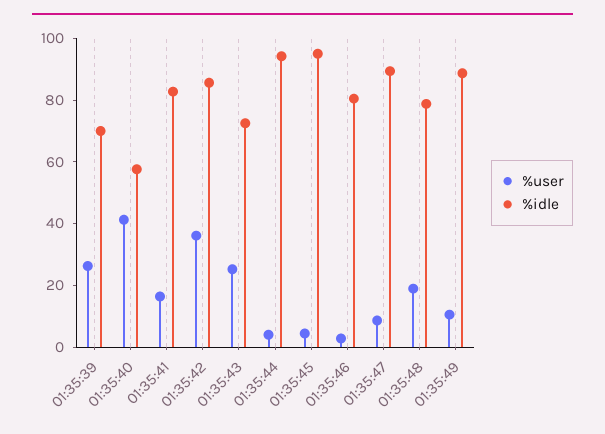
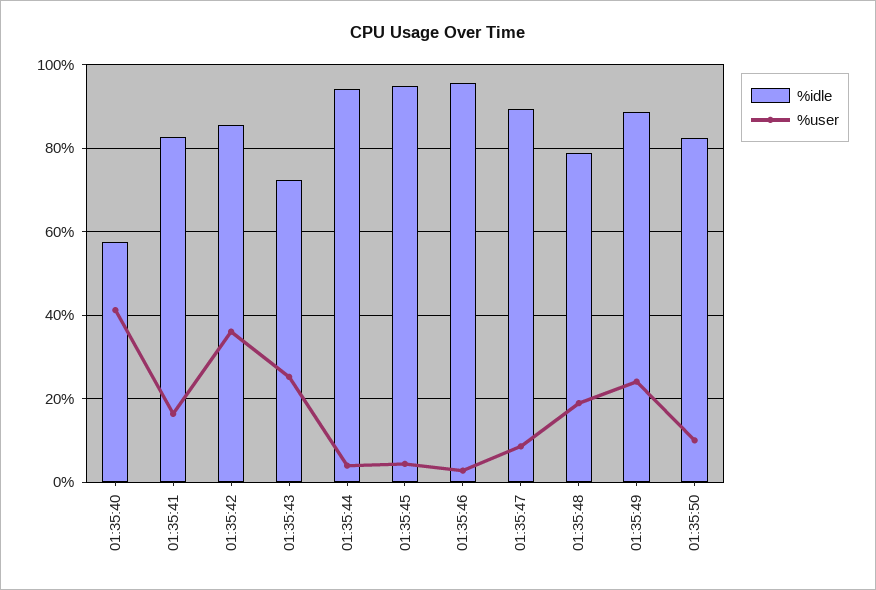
%user, 01:35:39: 25 -> none
%idle, 01:35:39: 70 -> none
%idle, 01:35:46: 80 -> 96
%user, 01:35:49: 10 -> 24
%idle, 01:35:50: none -> 82
%user, 01:35:50: none -> 10

